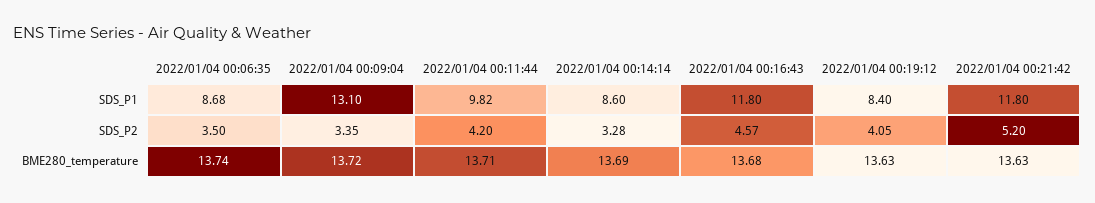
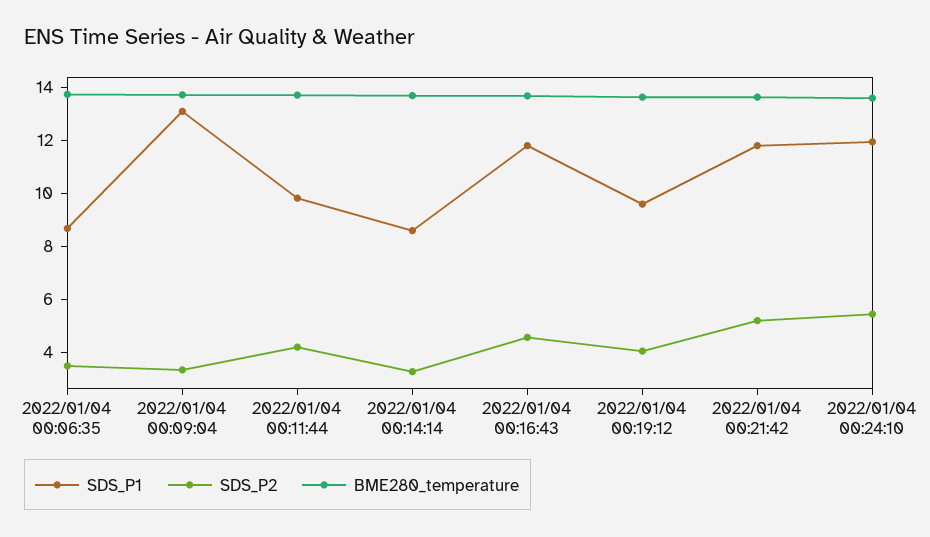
SDS_P1, 2022/01/04 00:19:12: 8.4 -> 9.5
SDS_P1, 2022/01/04 00:24:10: none -> 12
SDS_P2, 2022/01/04 00:24:10: none -> 5.5
BME280_temperature, 2022/01/04 00:24:10: none -> 13.5

